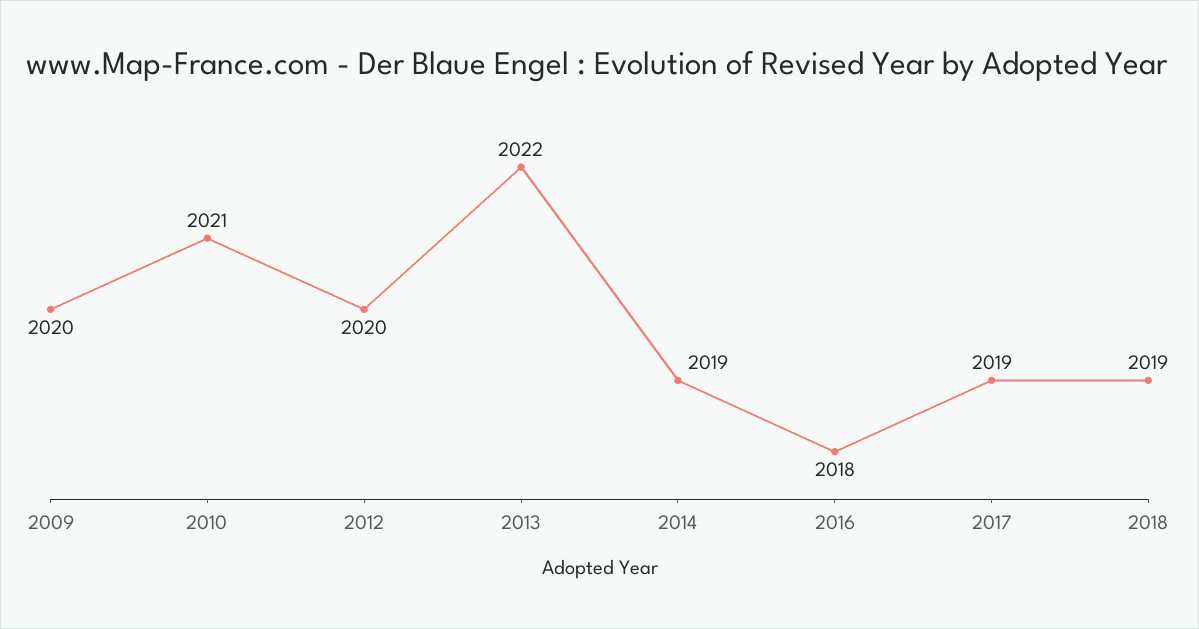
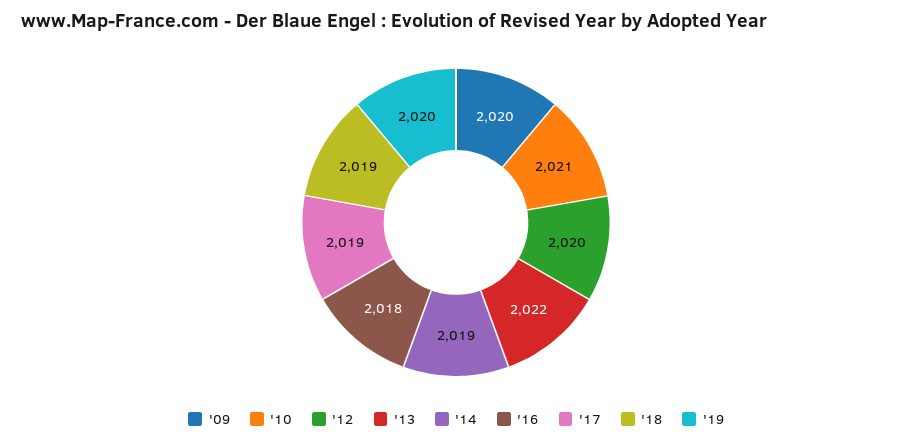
'19: none -> 2020

